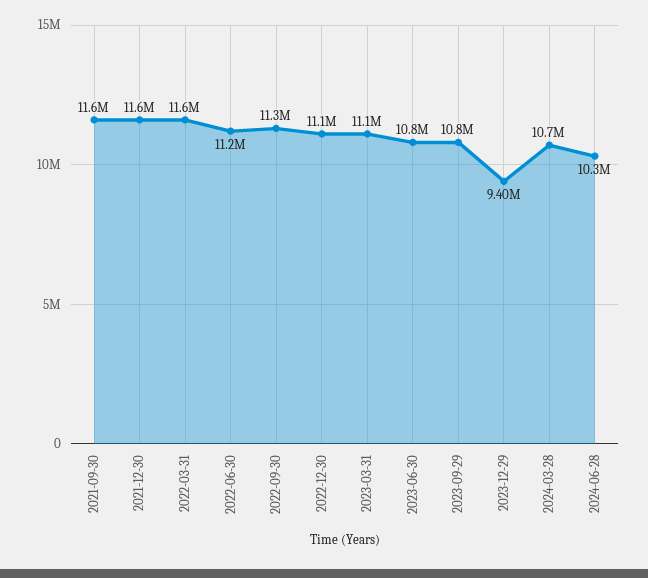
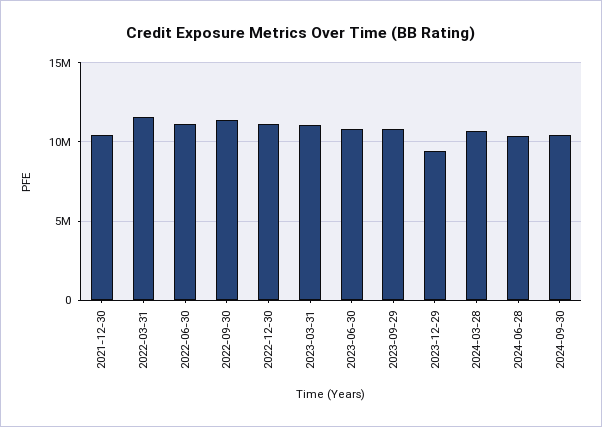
2021-09-30: 11600000 -> none
2021-12-30: 11600000 -> 10500000
2024-09-30: none -> 10500000

